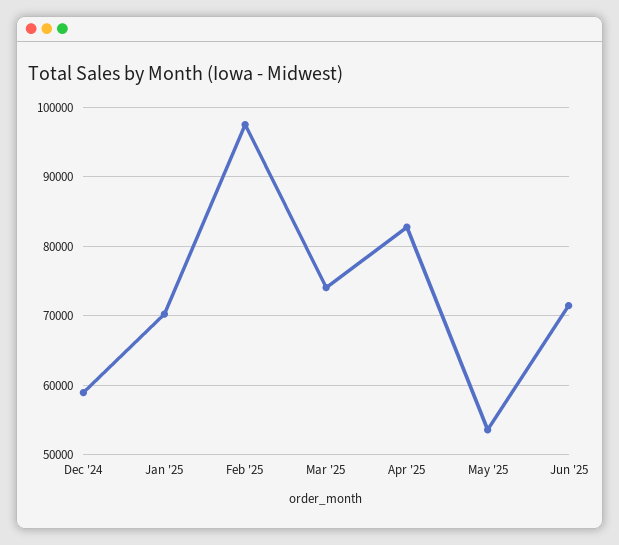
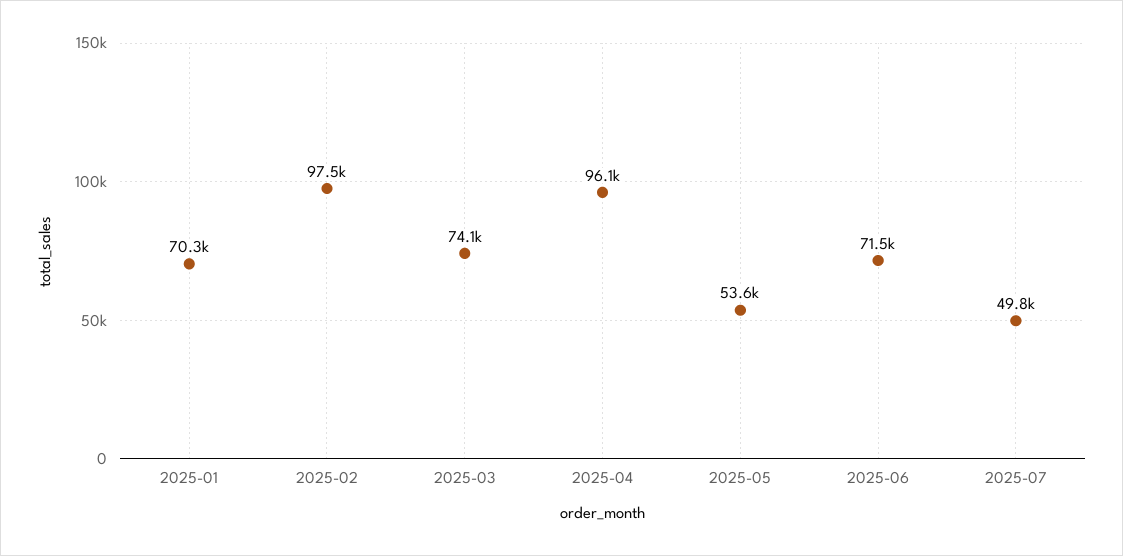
Dec '24: 59000 -> none
Apr '25: 83000 -> 96100
2025-07: none -> 49800

